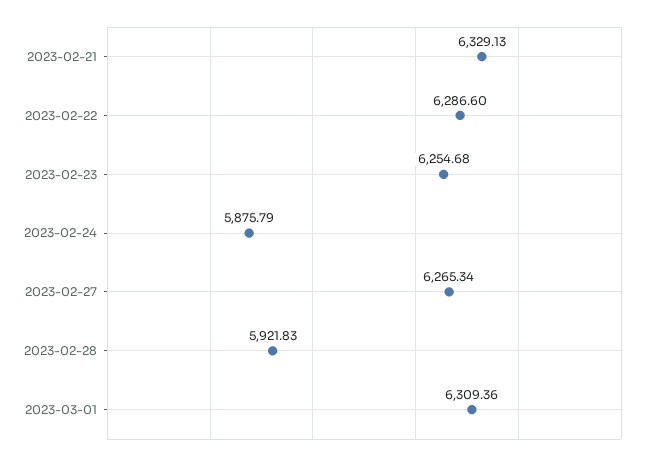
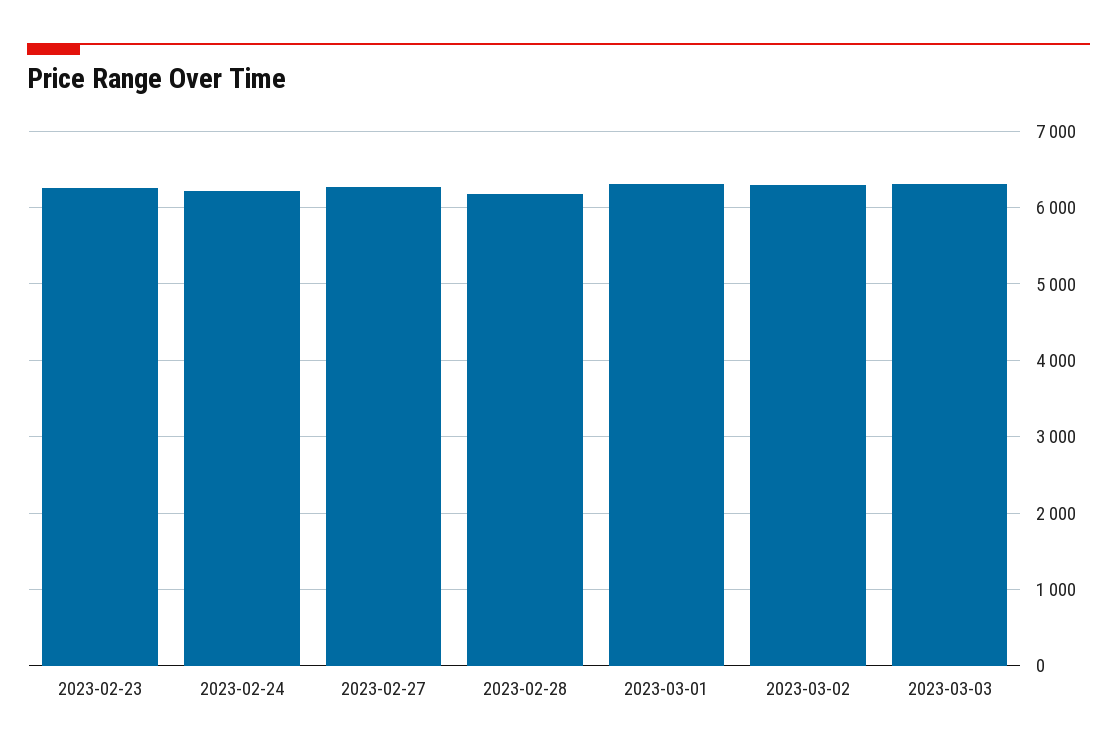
2023-02-21: 6329.13 -> none
2023-02-22: 6286.6 -> none
2023-02-24: 5875.79 -> 6200
2023-02-28: 5921.83 -> 6200
2023-03-02: none -> 6300
2023-03-03: none -> 6300

